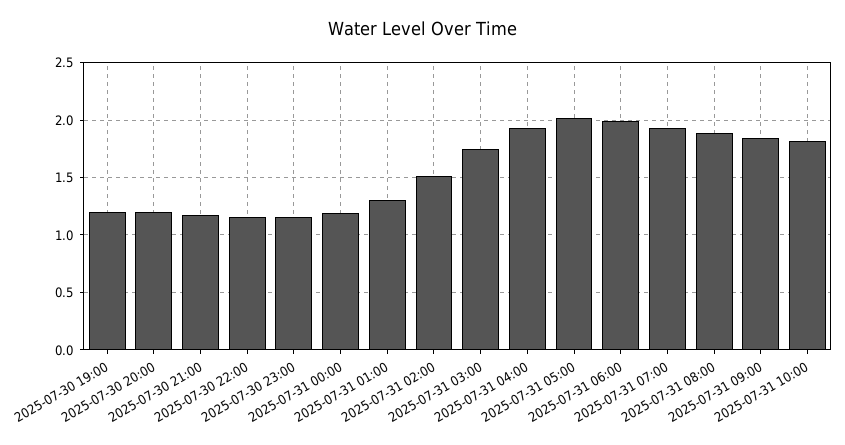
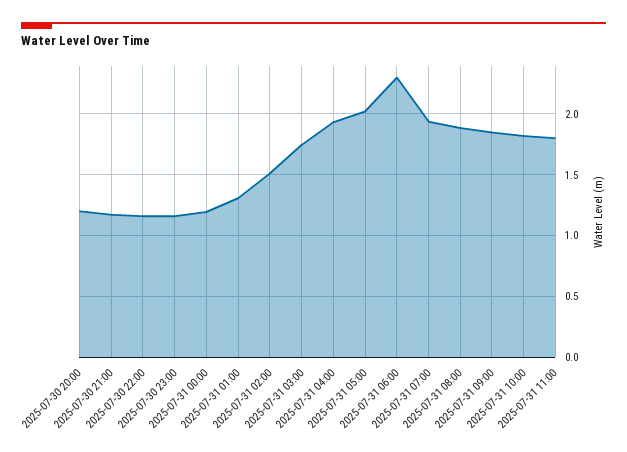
2025-07-30 19:00: 1.2 -> none
2025-07-31 06:00: 2 -> 2.3
2025-07-31 11:00: none -> 1.8

